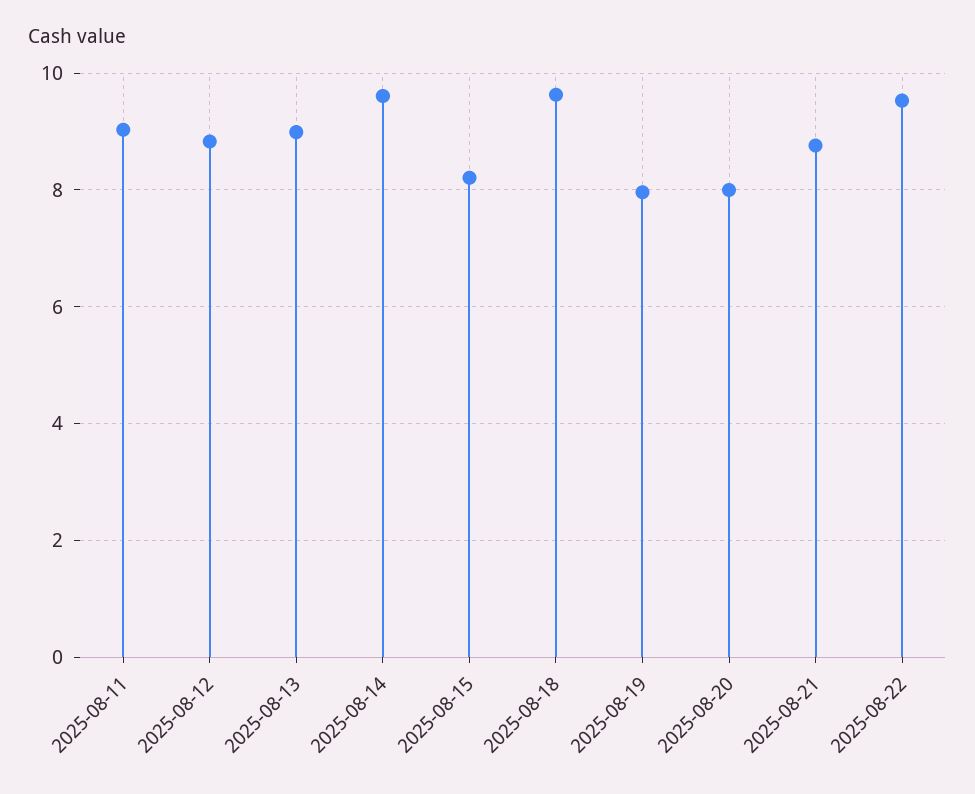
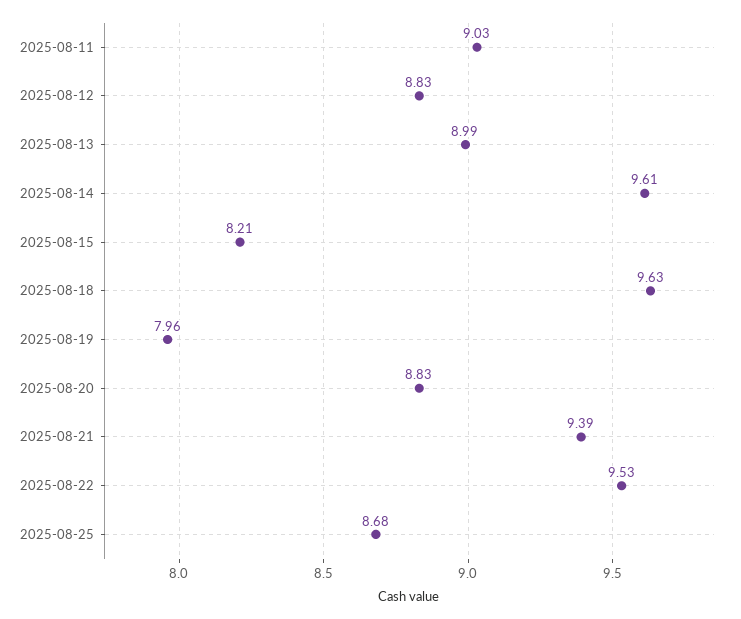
2025-08-20: 8 -> 8.83
2025-08-21: 8.8 -> 9.39
2025-08-25: none -> 8.68

